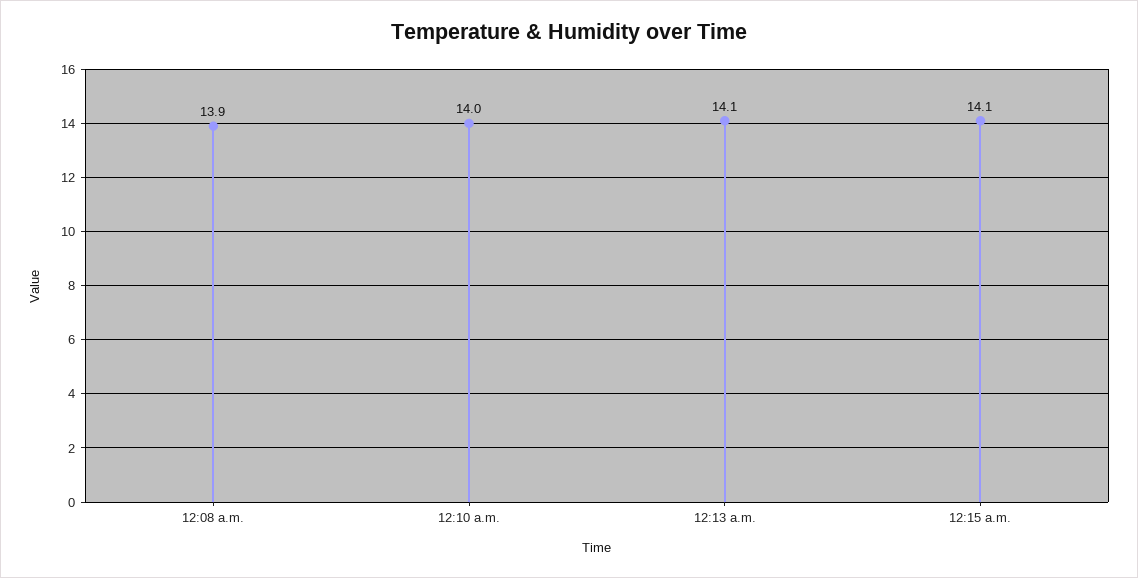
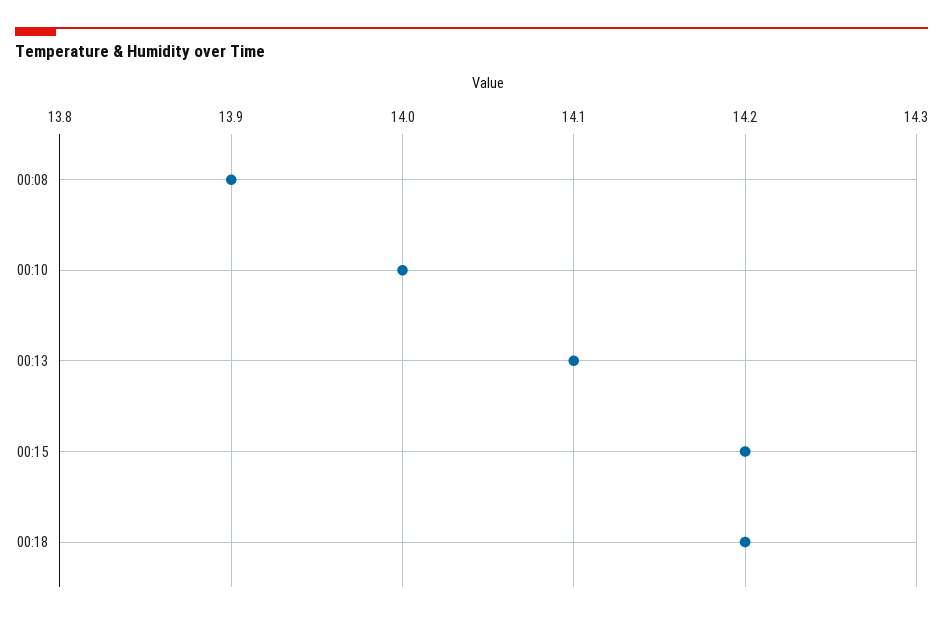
12:15 a.m.: 14.1 -> 14.2
00:18: none -> 14.2

